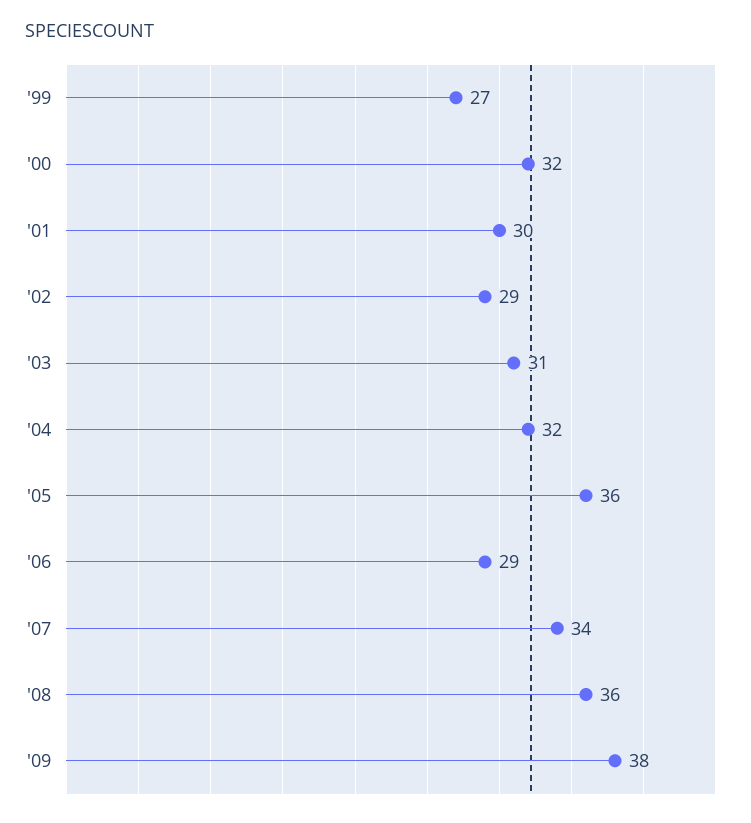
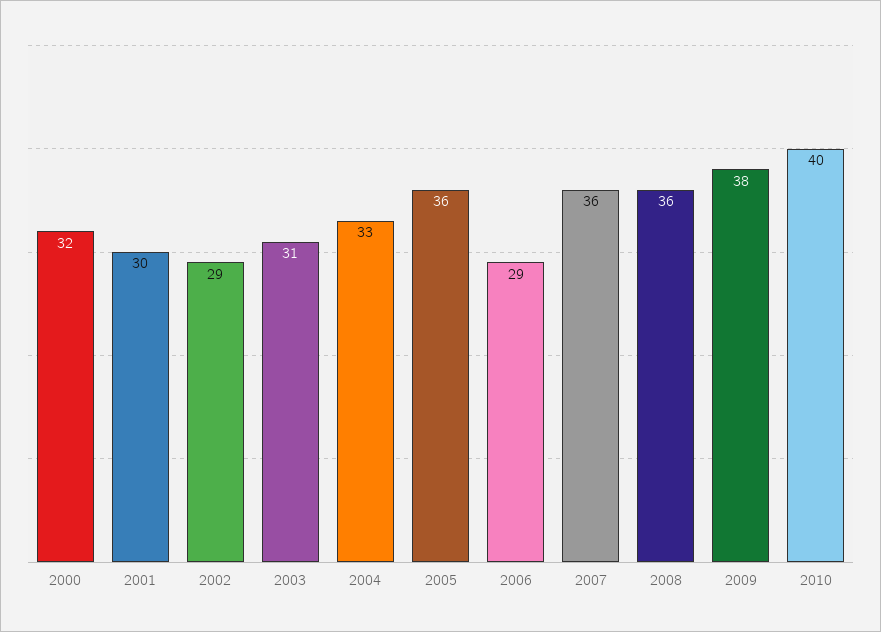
'99: 27 -> none
'04: 32 -> 33
'07: 34 -> 36
2010: none -> 40

